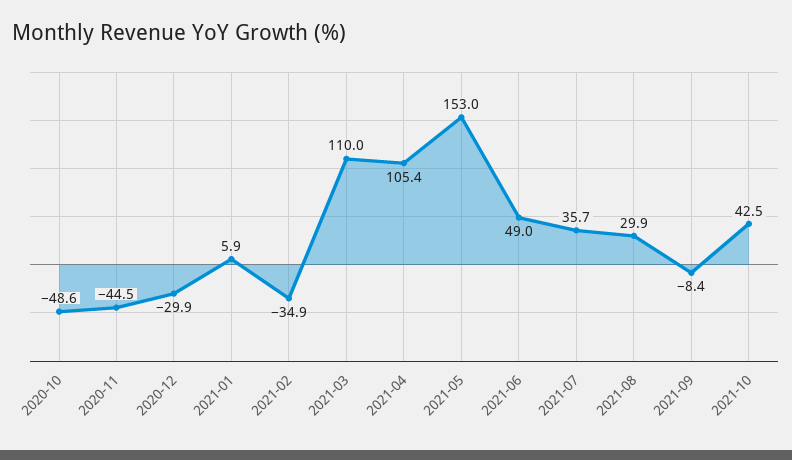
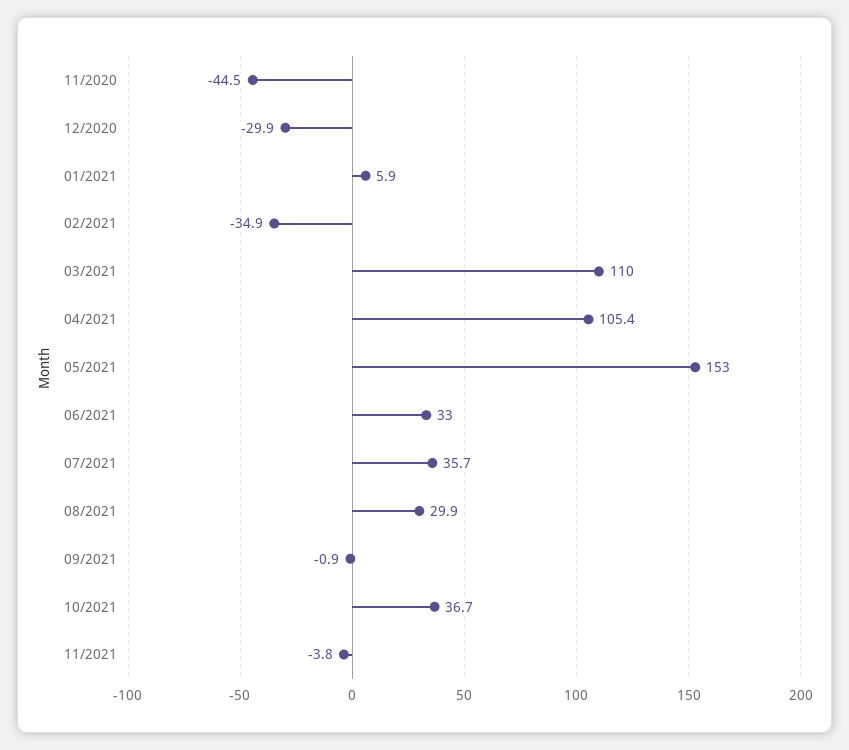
2020-10: -48.6 -> none
2021-06: 49 -> 33
2021-09: -8.4 -> -0.9
2021-10: 42.5 -> 36.7
11/2021: none -> -3.8

